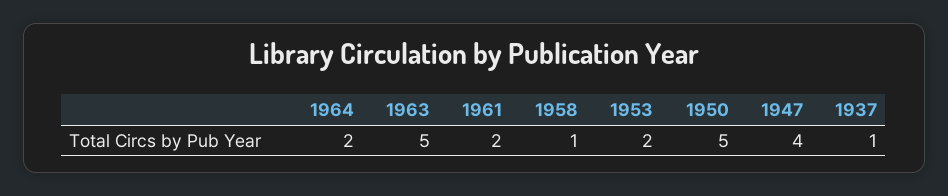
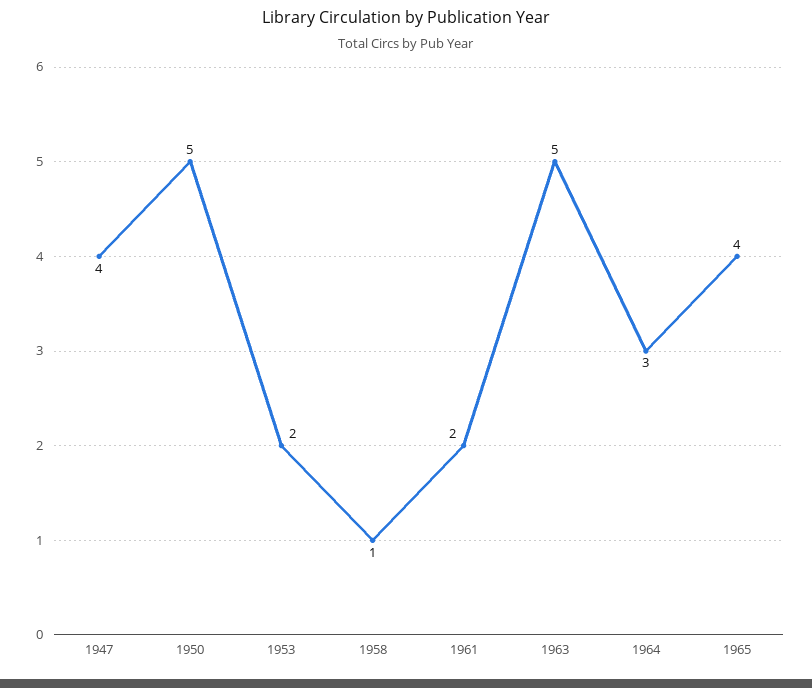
1964: 2 -> 3
1937: 1 -> none
1965: none -> 4

